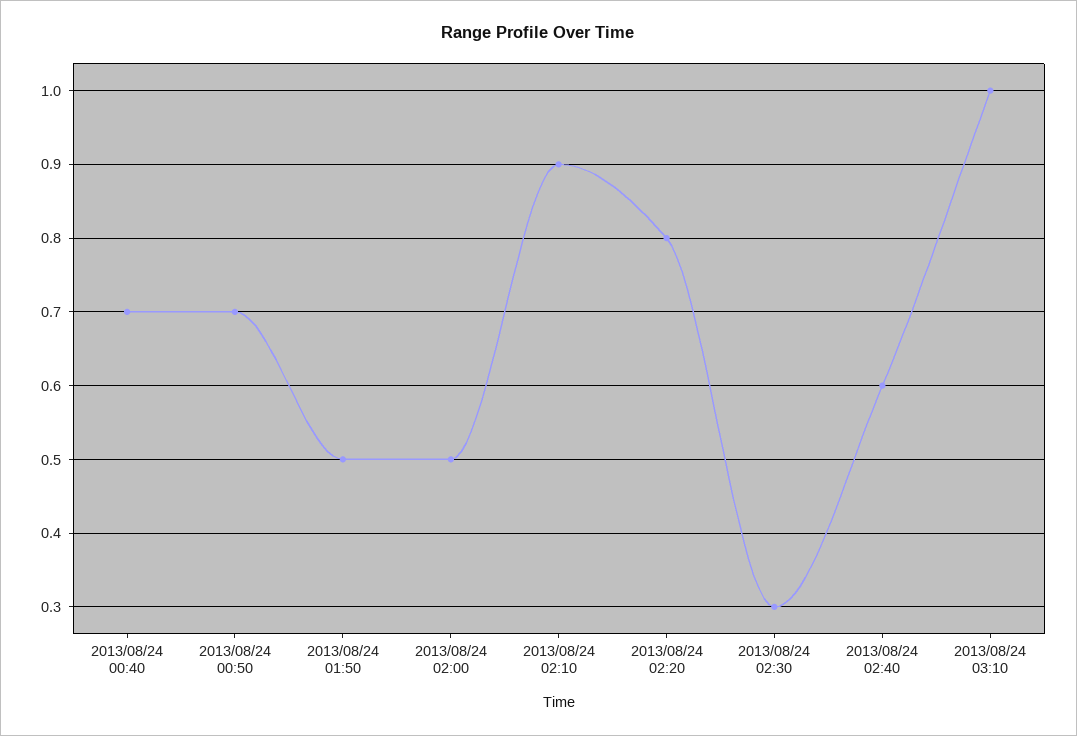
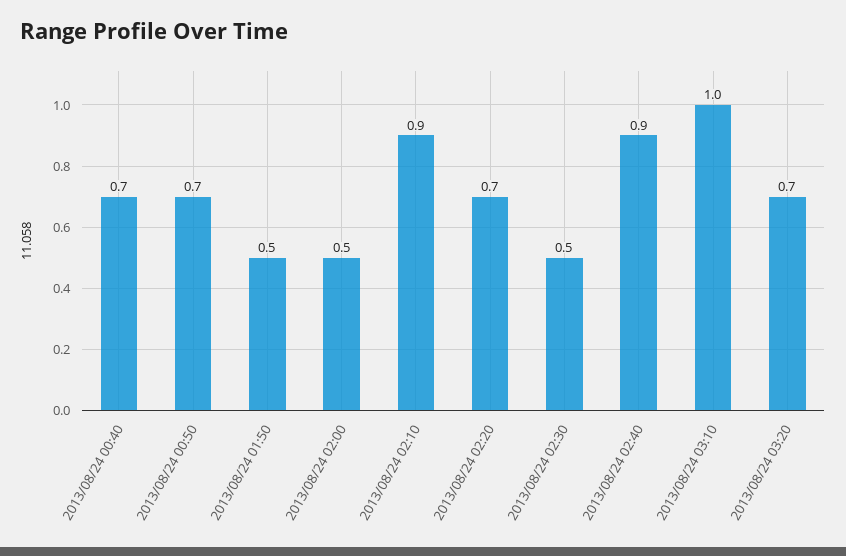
2013/08/24 02:20: 0.8 -> 0.7
2013/08/24 02:30: 0.3 -> 0.5
2013/08/24 02:40: 0.6 -> 0.9
2013/08/24 03:20: none -> 0.7

